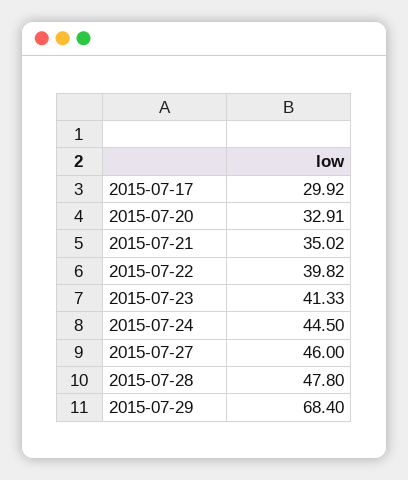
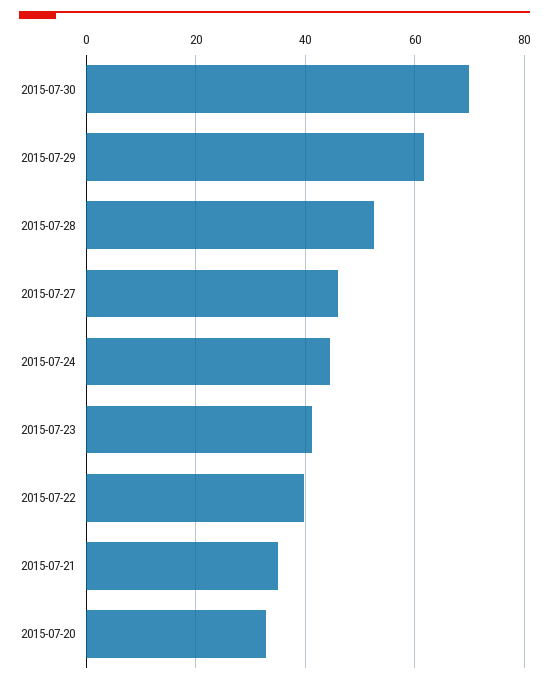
2015-07-17: 29.92 -> none
2015-07-28: 47.8 -> 52
2015-07-29: 68.4 -> 62
2015-07-30: none -> 70

